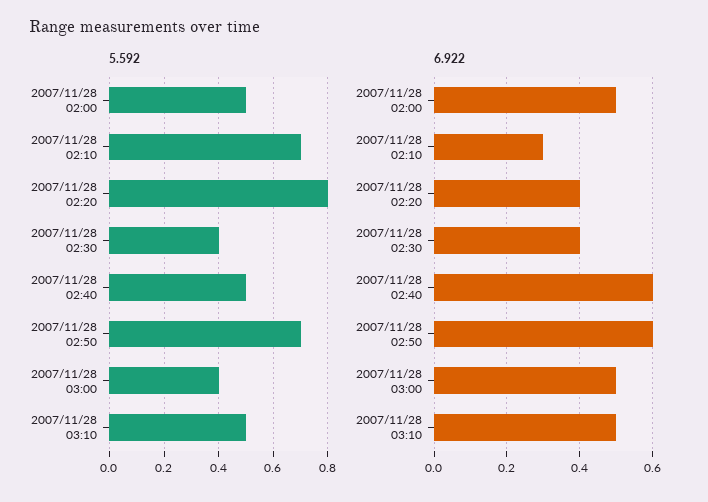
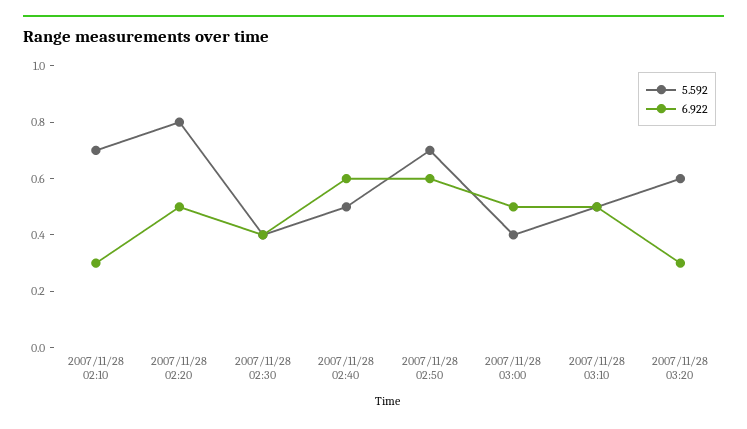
5.592, 2007/11/28 02:00: 0.5 -> none
6.922, 2007/11/28 02:00: 0.5 -> none
6.922, 2007/11/28 02:20: 0.4 -> 0.5
5.592, 2007/11/28 03:20: none -> 0.6
6.922, 2007/11/28 03:20: none -> 0.3

